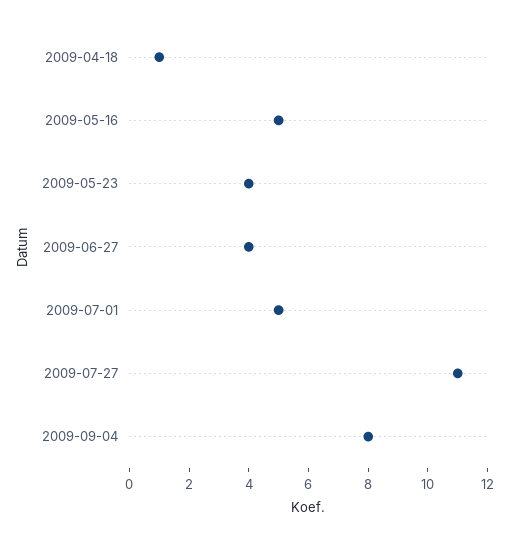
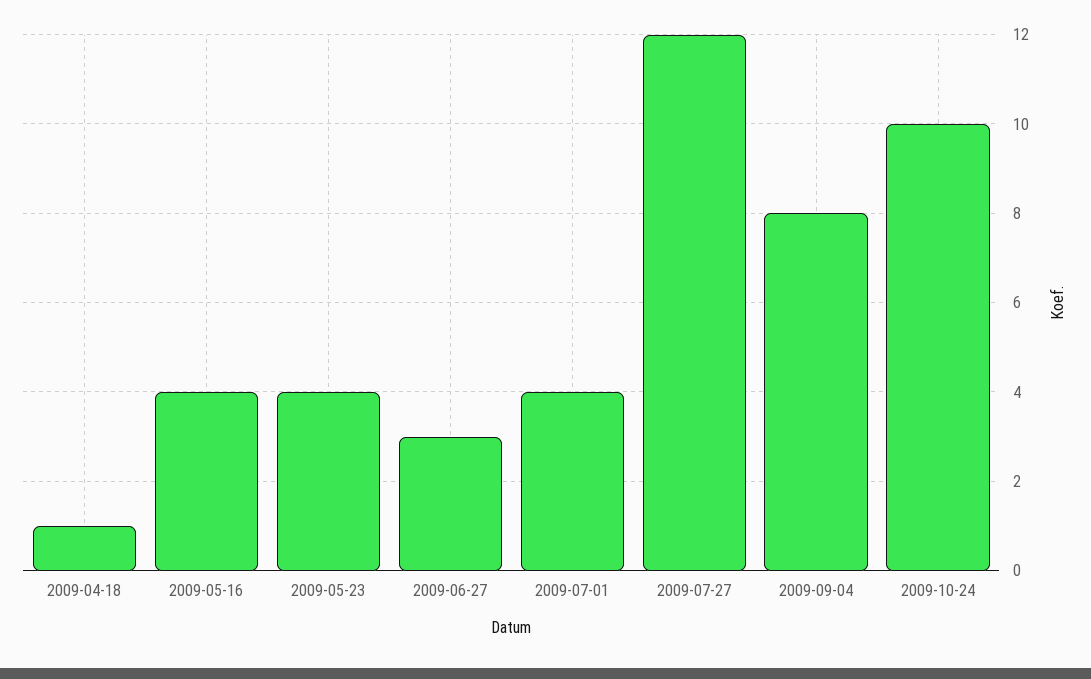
2009-05-16: 5 -> 4
2009-06-27: 4 -> 3
2009-07-01: 5 -> 4
2009-07-27: 11 -> 12
2009-10-24: none -> 10

